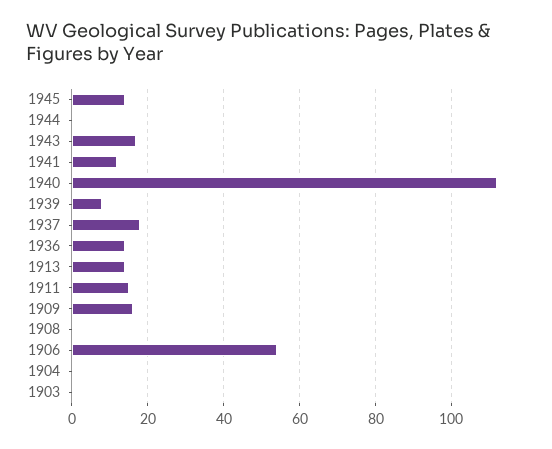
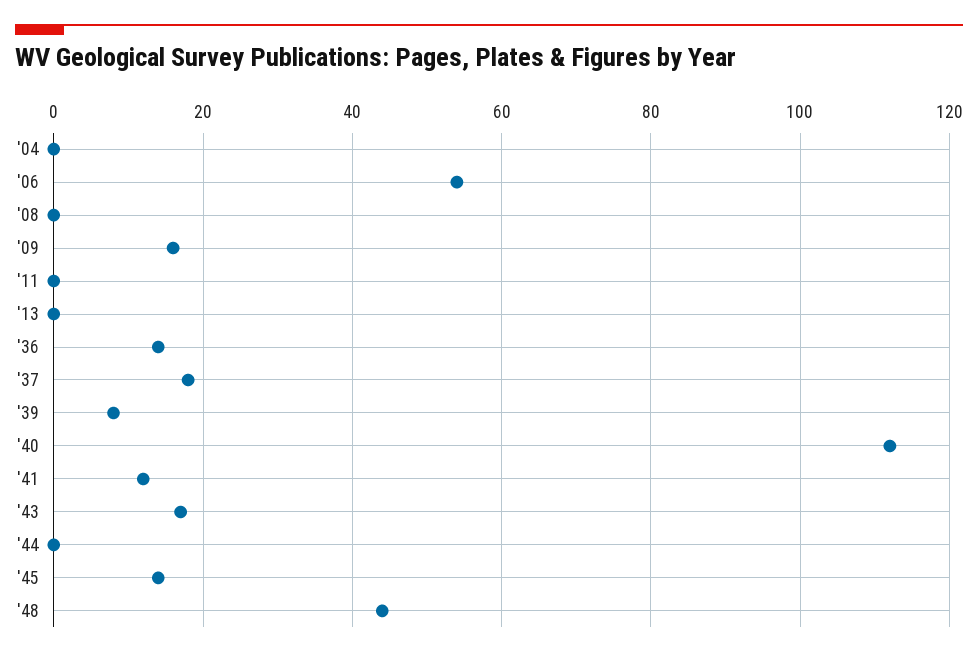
1913: 15 -> 0
1911: 15 -> 0
1903: 0 -> none
'48: none -> 45

